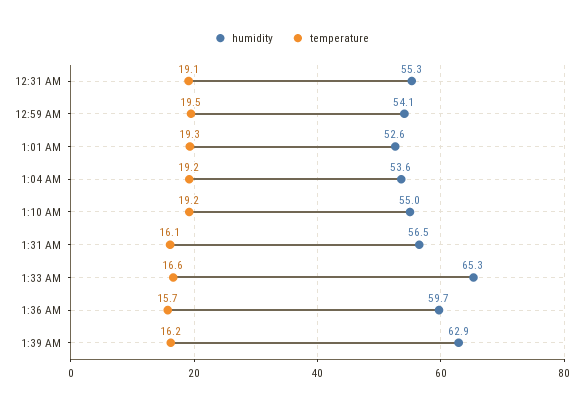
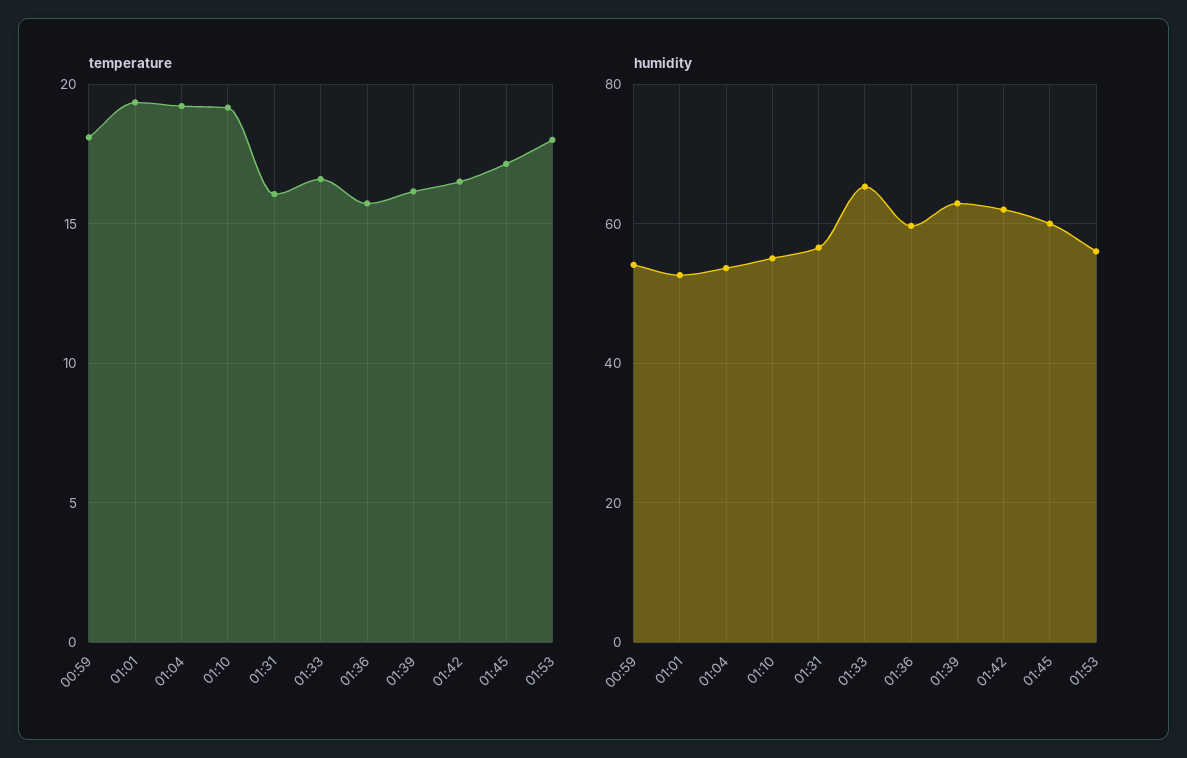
humidity, 12:31 AM: 55.3 -> none
temperature, 12:31 AM: 19.1 -> none
temperature, 12:59 AM: 19.5 -> 18
temperature, 01:42: none -> 16.5
temperature, 01:45: none -> 17
temperature, 01:53: none -> 18
humidity, 01:42: none -> 62
humidity, 01:45: none -> 60
humidity, 01:53: none -> 56

